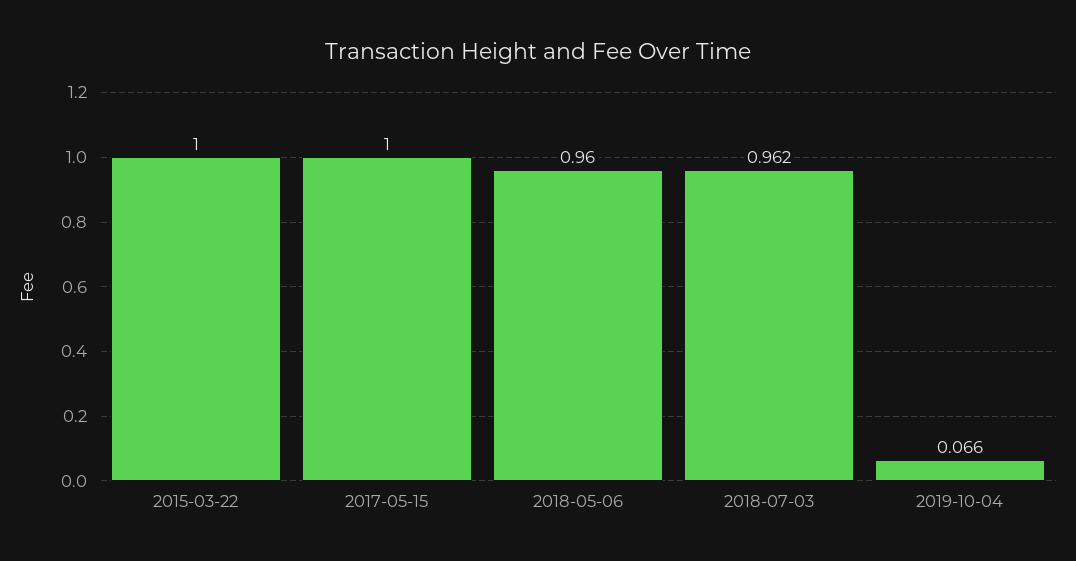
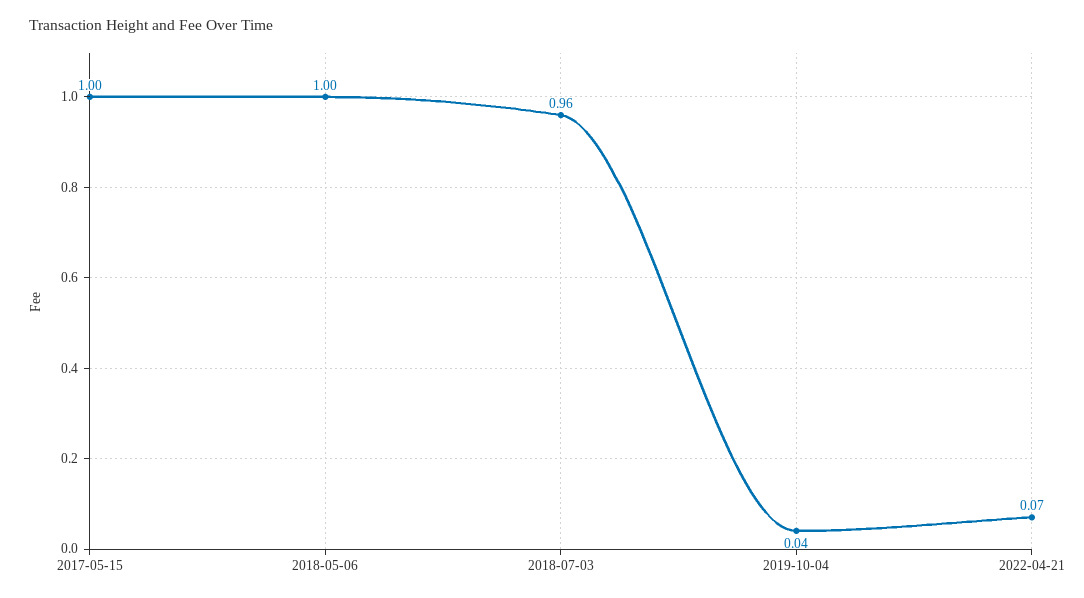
2015-03-22: 1 -> none
2018-05-06: 0.96 -> 1
2019-10-04: 0.066 -> 0.04
2022-04-21: none -> 0.07

